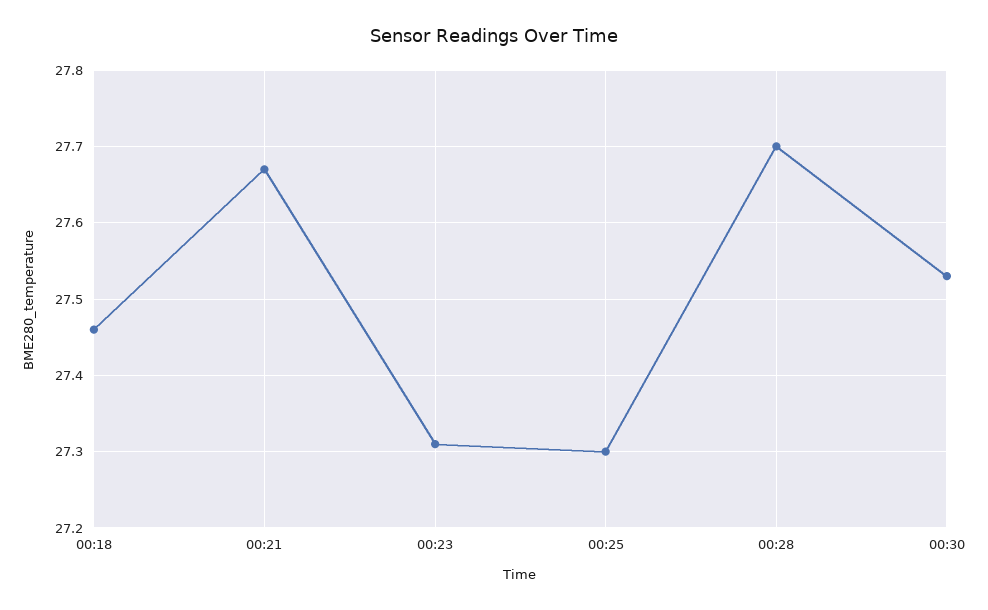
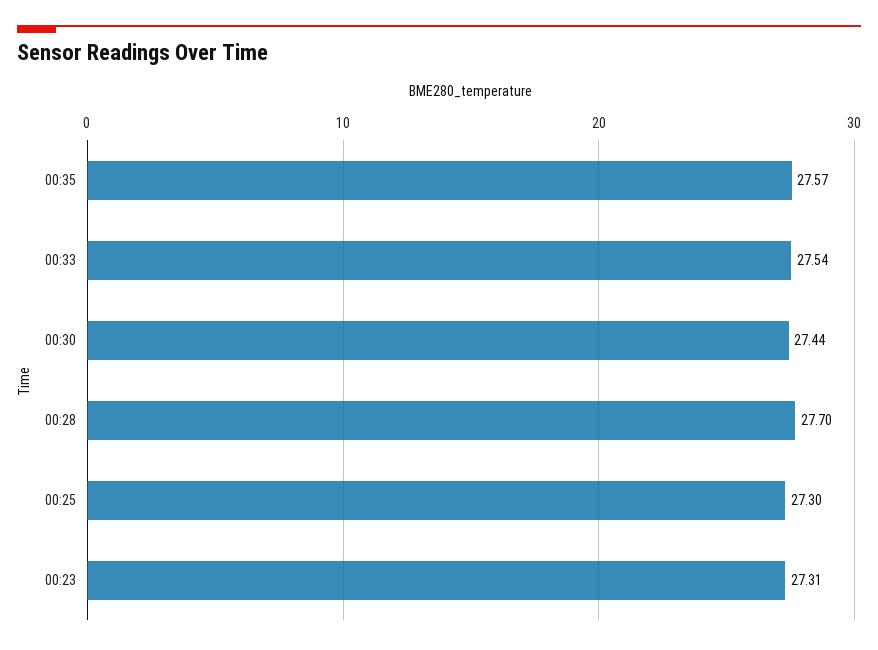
00:18: 27.46 -> none
00:21: 27.67 -> none
00:30: 27.53 -> 27.44
00:35: none -> 27.57
00:33: none -> 27.54

